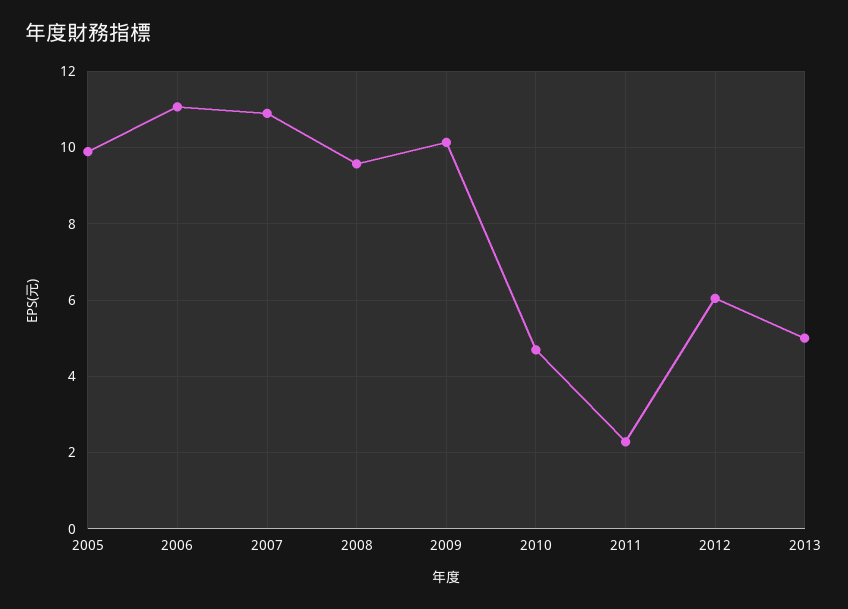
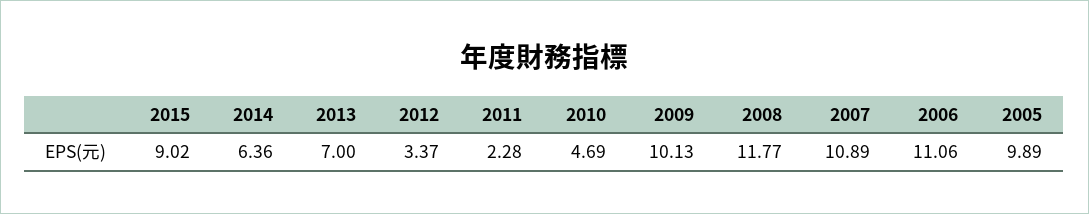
2008: 9.6 -> 11.77
2012: 6 -> 3.37
2013: 5 -> 7
2015: none -> 9.02
2014: none -> 6.36

